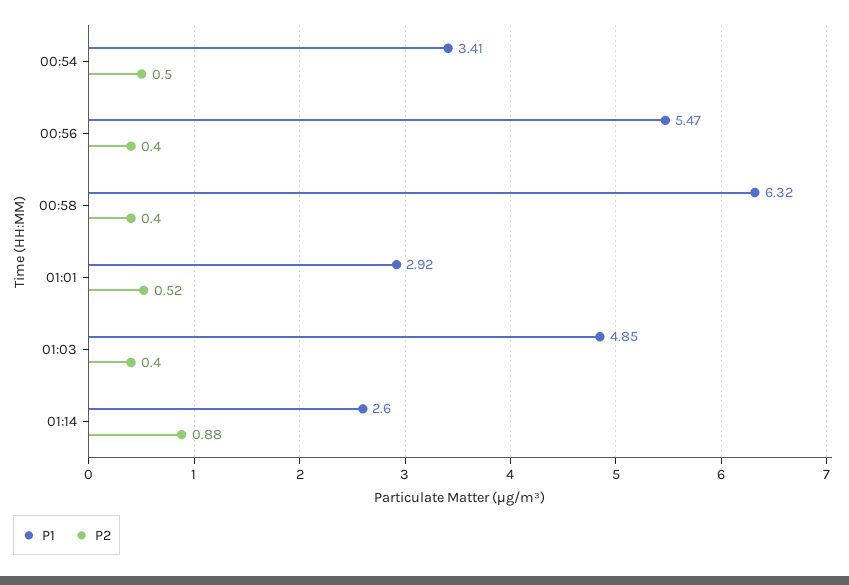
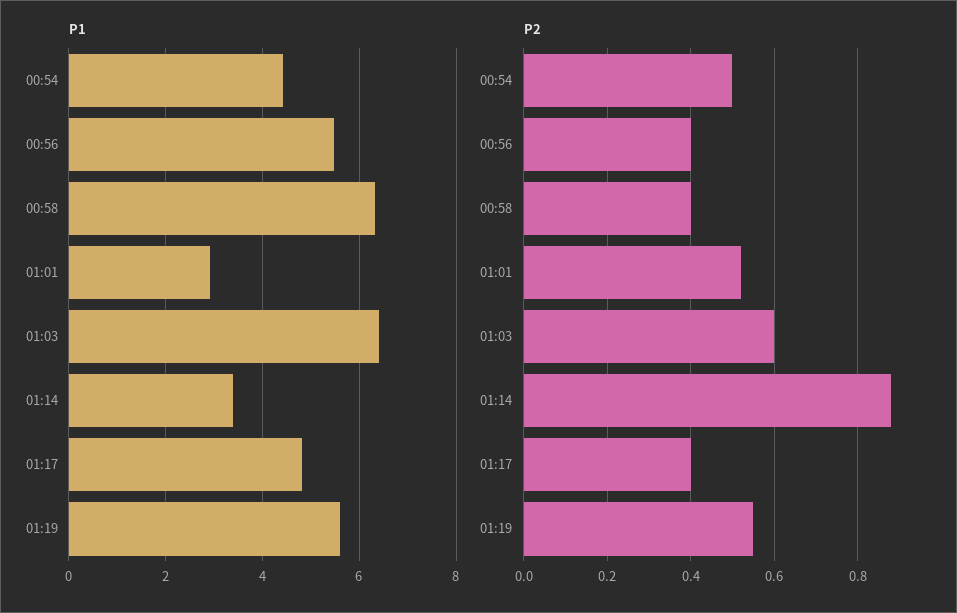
P1, 00:54: 3.41 -> 4.4
P1, 01:03: 4.85 -> 6.4
P2, 01:03: 0.4 -> 0.6
P1, 01:14: 2.6 -> 3.4
P1, 01:17: none -> 4.8
P1, 01:19: none -> 5.6
P2, 01:17: none -> 0.4
P2, 01:19: none -> 0.55

